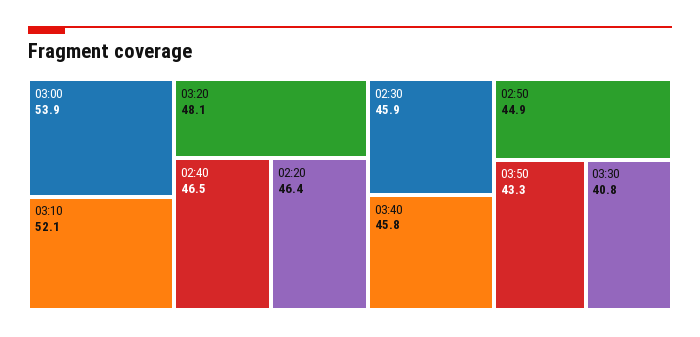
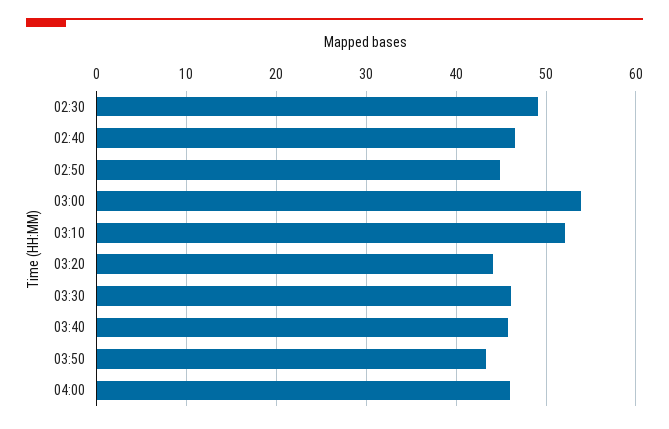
03:20: 48.1 -> 44
02:20: 46.4 -> none
02:30: 45.9 -> 49
03:30: 40.8 -> 46
04:00: none -> 46

